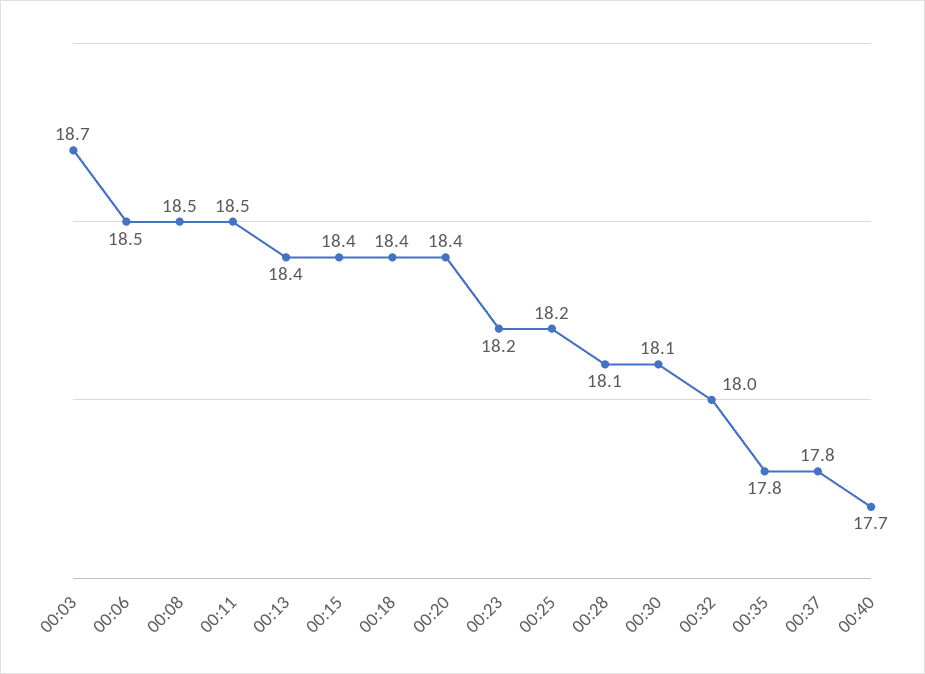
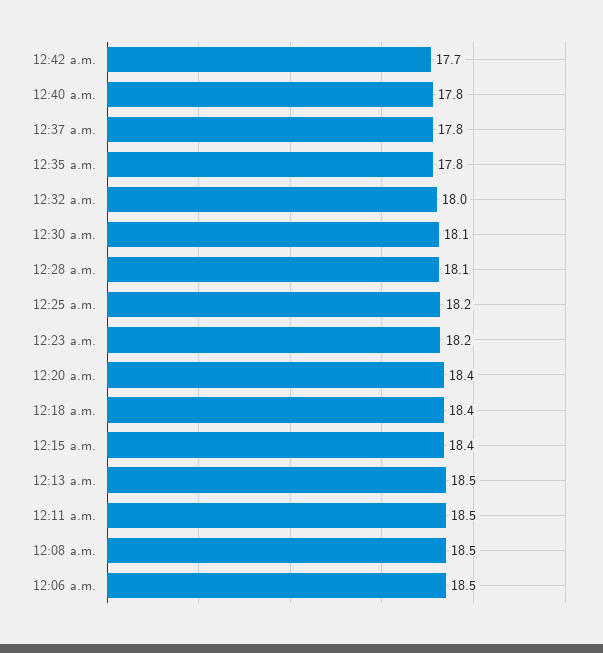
00:03: 18.7 -> none
00:13: 18.4 -> 18.5
00:40: 17.7 -> 17.8
12:42 a.m.: none -> 17.7

